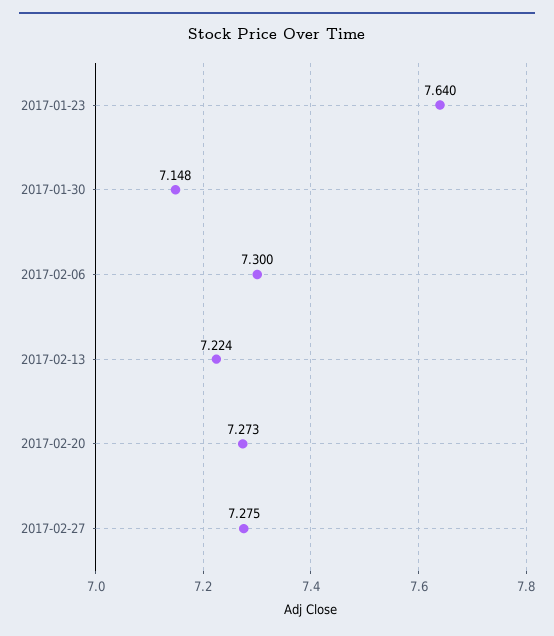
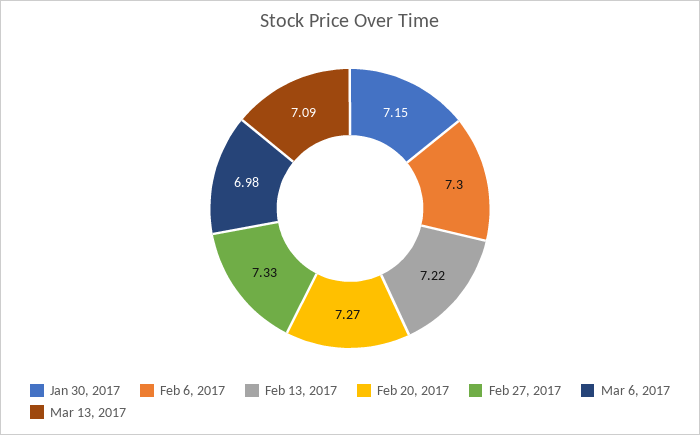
2017-01-23: 7.64 -> none
2017-02-27: 7.275 -> 7.33
Mar 6, 2017: none -> 6.98
Mar 13, 2017: none -> 7.09

